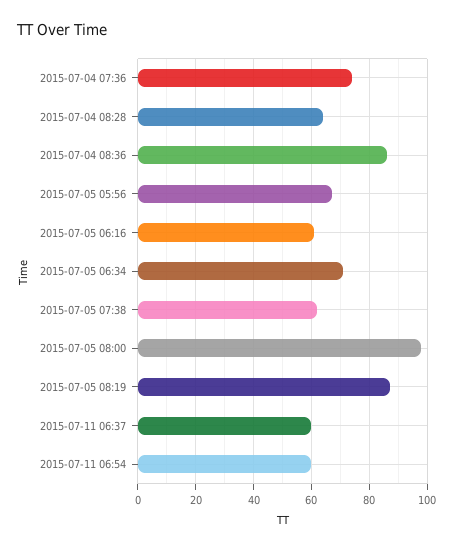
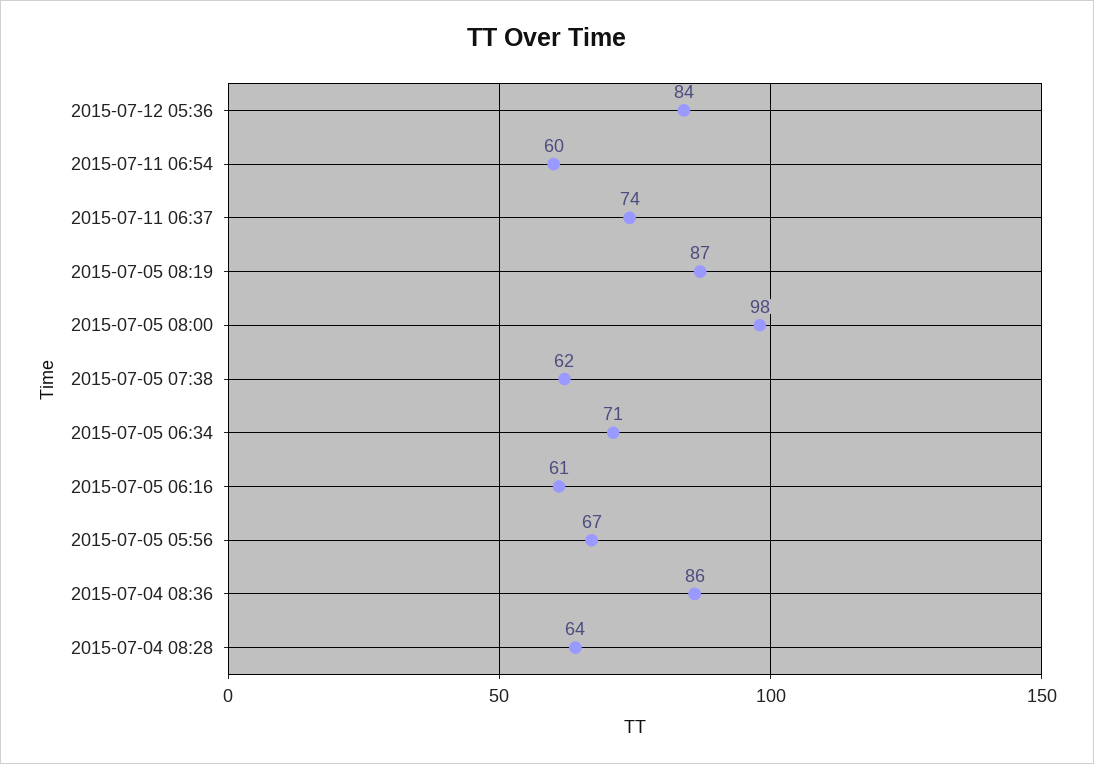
2015-07-04 07:36: 75 -> none
2015-07-11 06:37: 60 -> 74
2015-07-12 05:36: none -> 84

